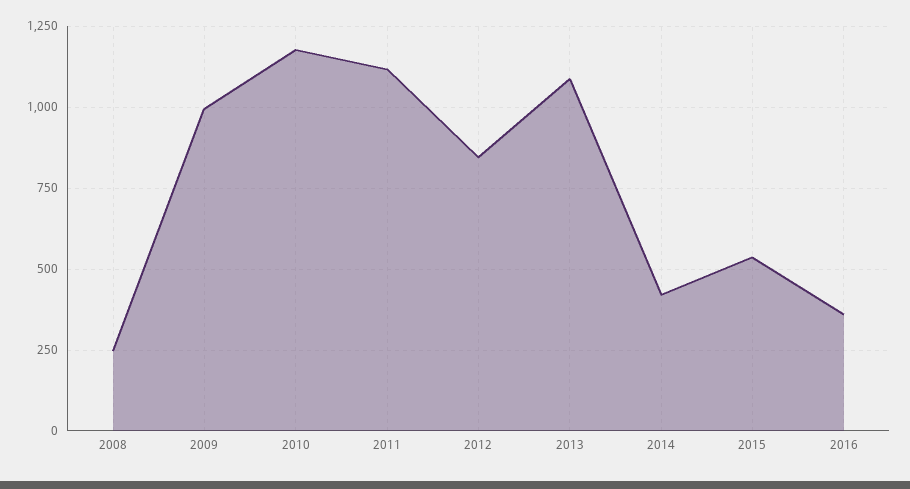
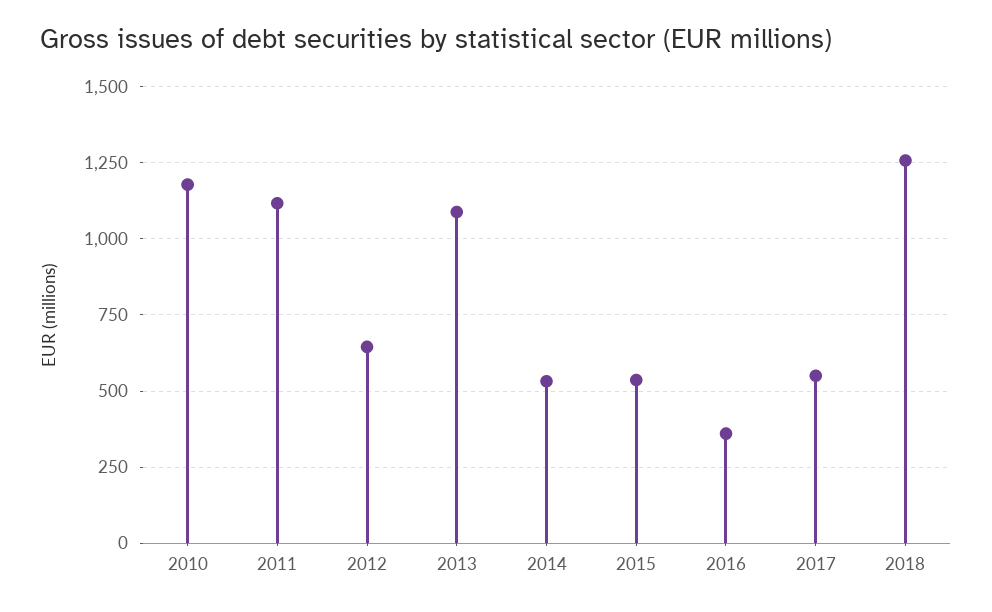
2008: 250 -> none
2009: 1000 -> none
2012: 850 -> 650
2014: 425 -> 525
2017: none -> 550
2018: none -> 1250

